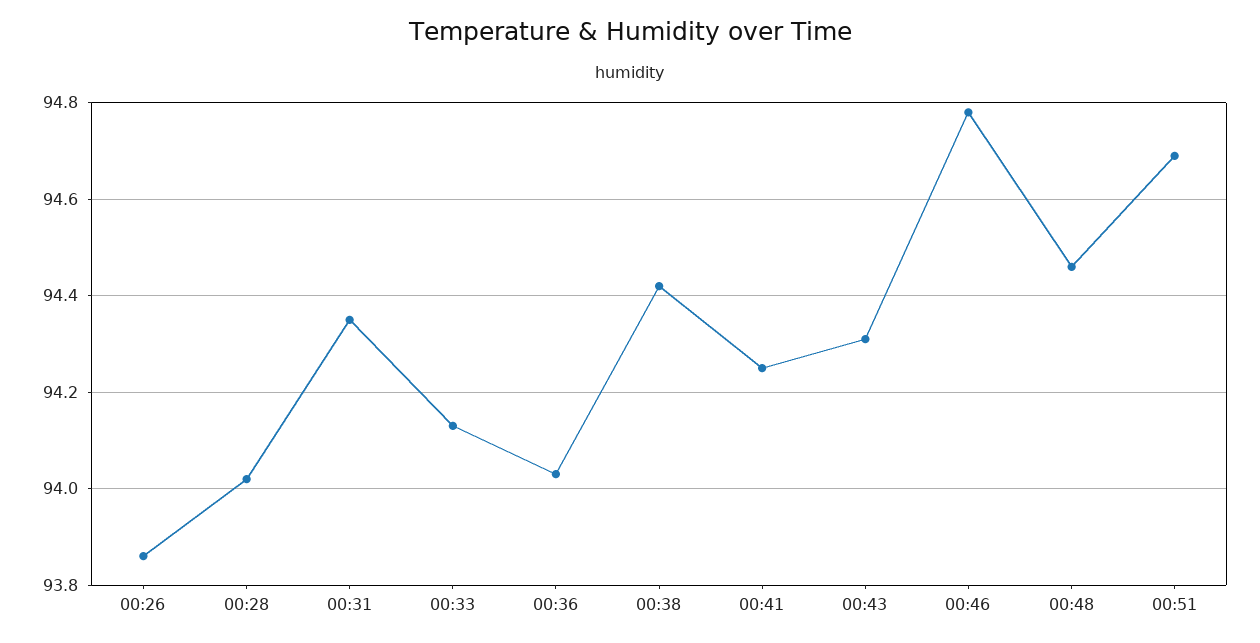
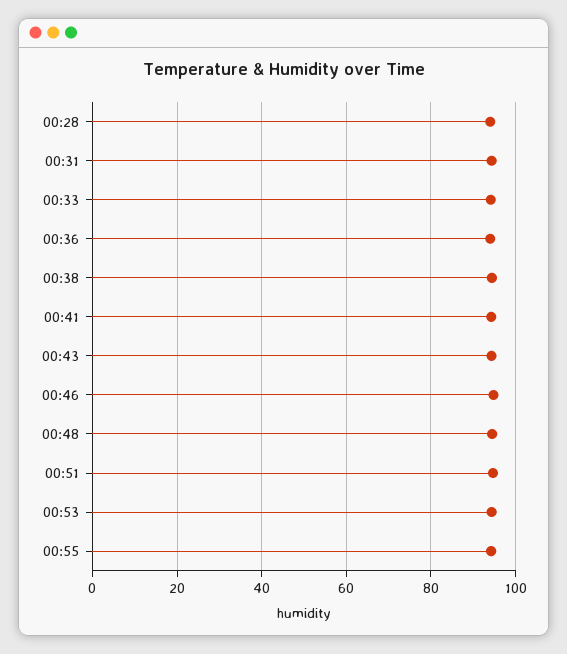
00:26: 93.85 -> none
00:53: none -> 94
00:55: none -> 94

